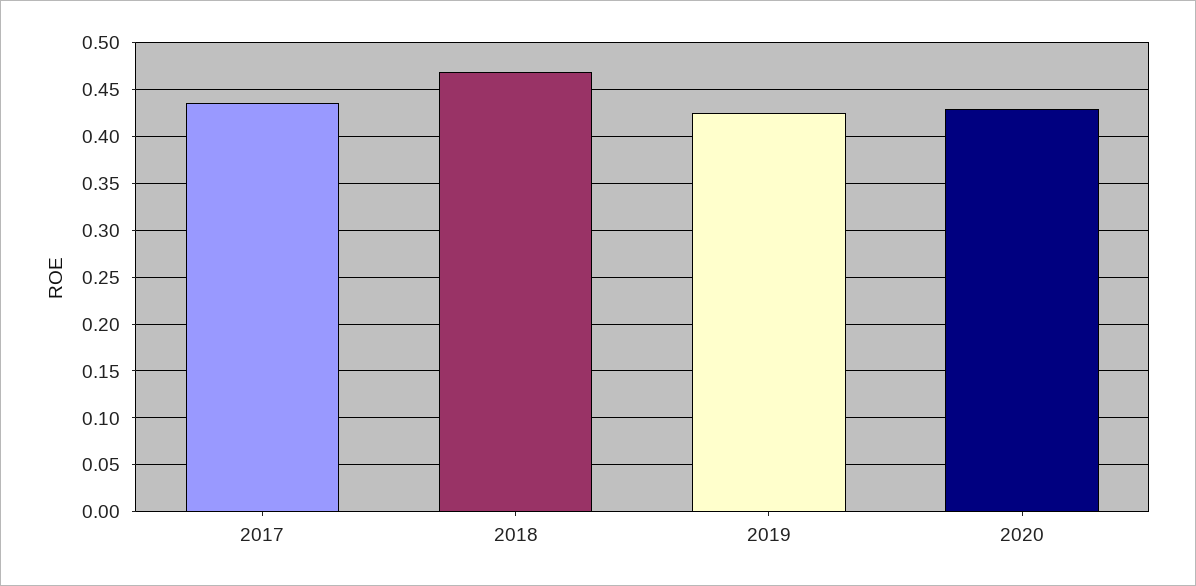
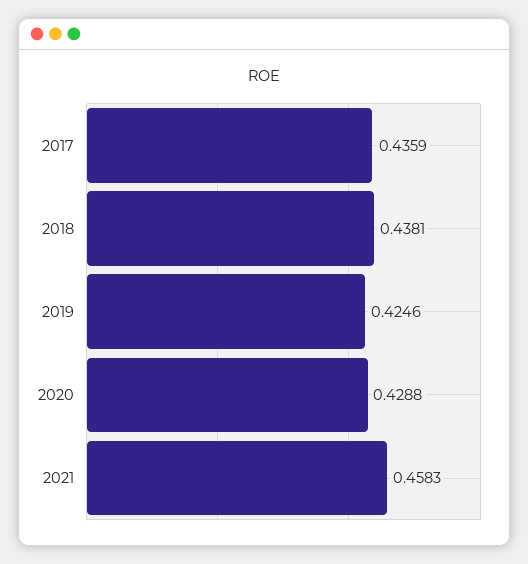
2018: 0.47 -> 0.4381
2021: none -> 0.4583

